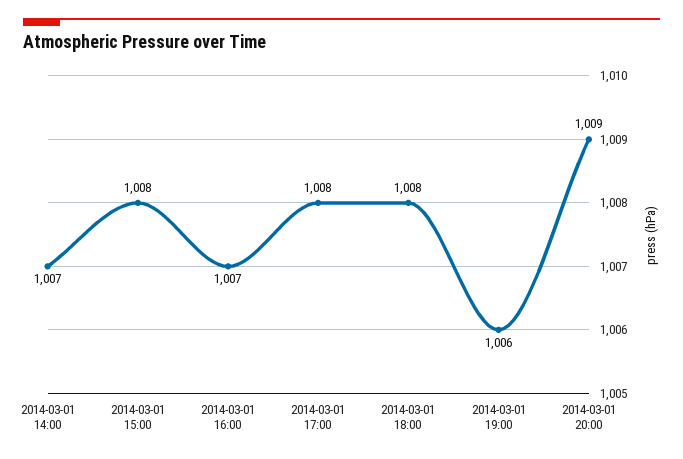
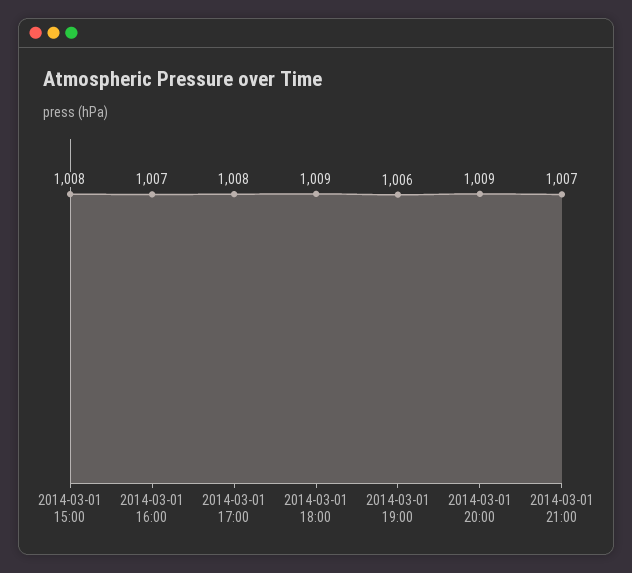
2014-03-01 14:00: 1007 -> none
2014-03-01 18:00: 1008 -> 1009
2014-03-01 21:00: none -> 1007

